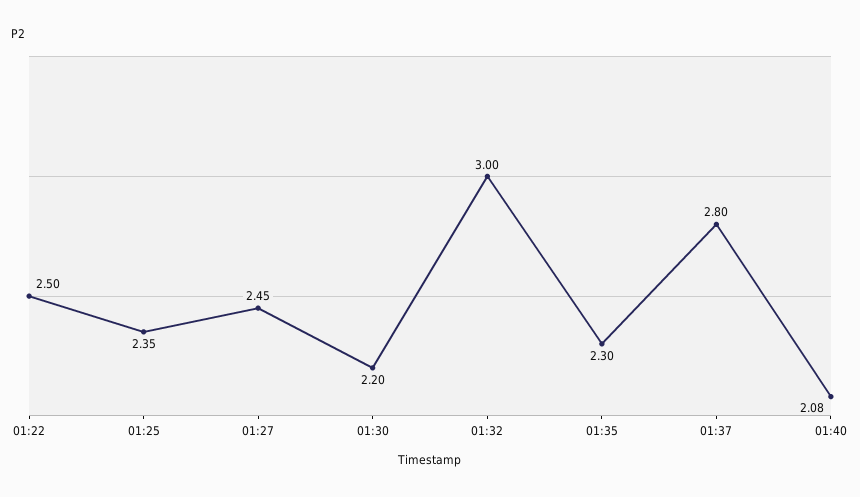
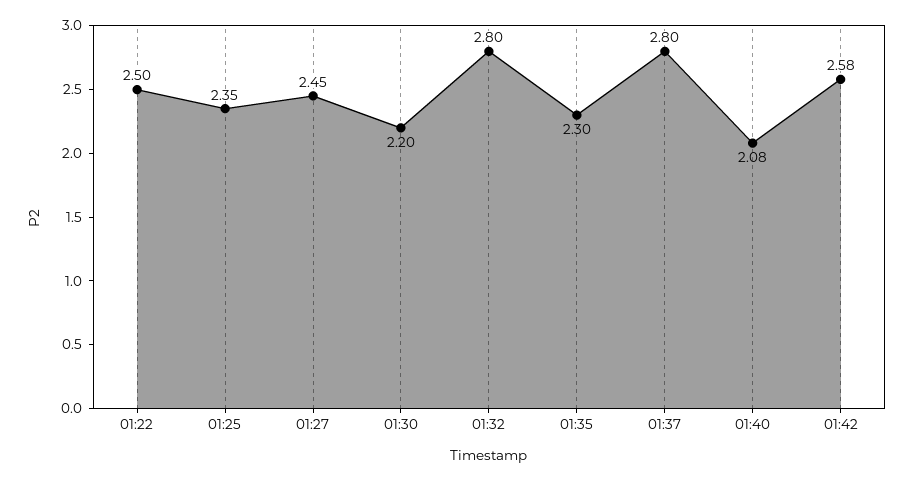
01:32: 3 -> 2.8
01:42: none -> 2.58

